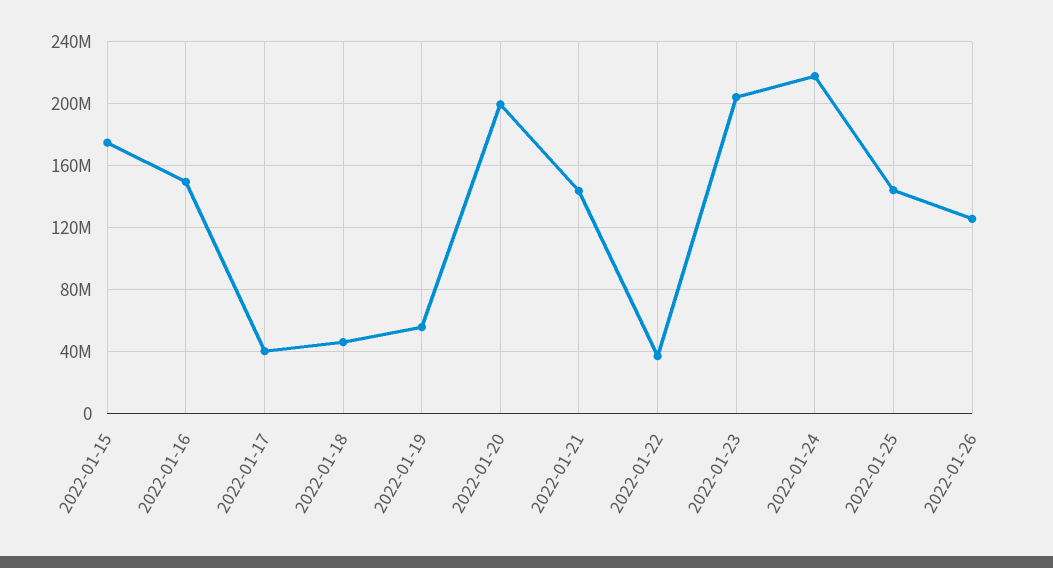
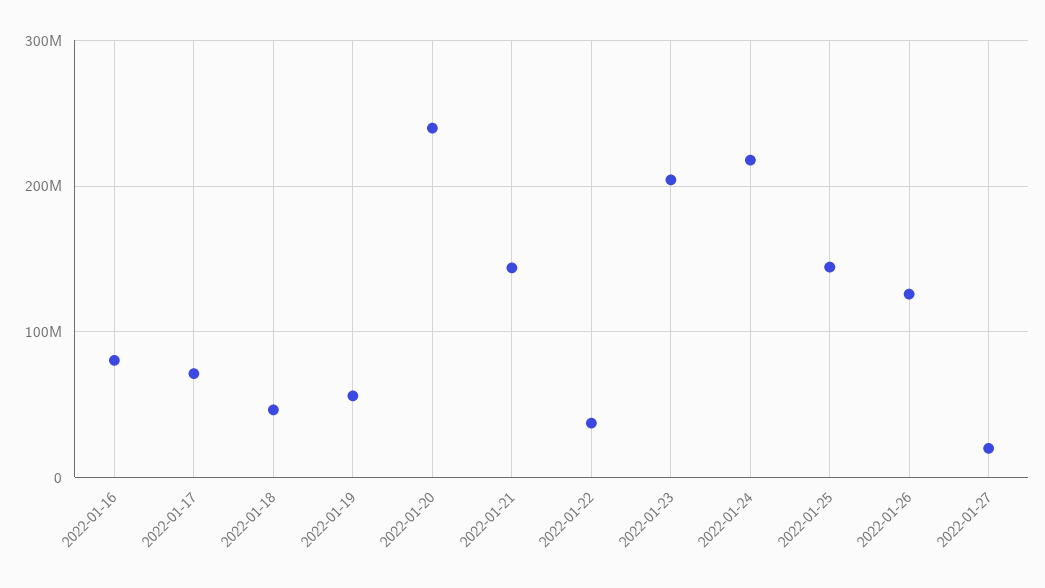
2022-01-15: 175000000 -> none
2022-01-16: 150000000 -> 80000000
2022-01-17: 40000000 -> 70000000
2022-01-20: 200000000 -> 240000000
2022-01-27: none -> 20000000

